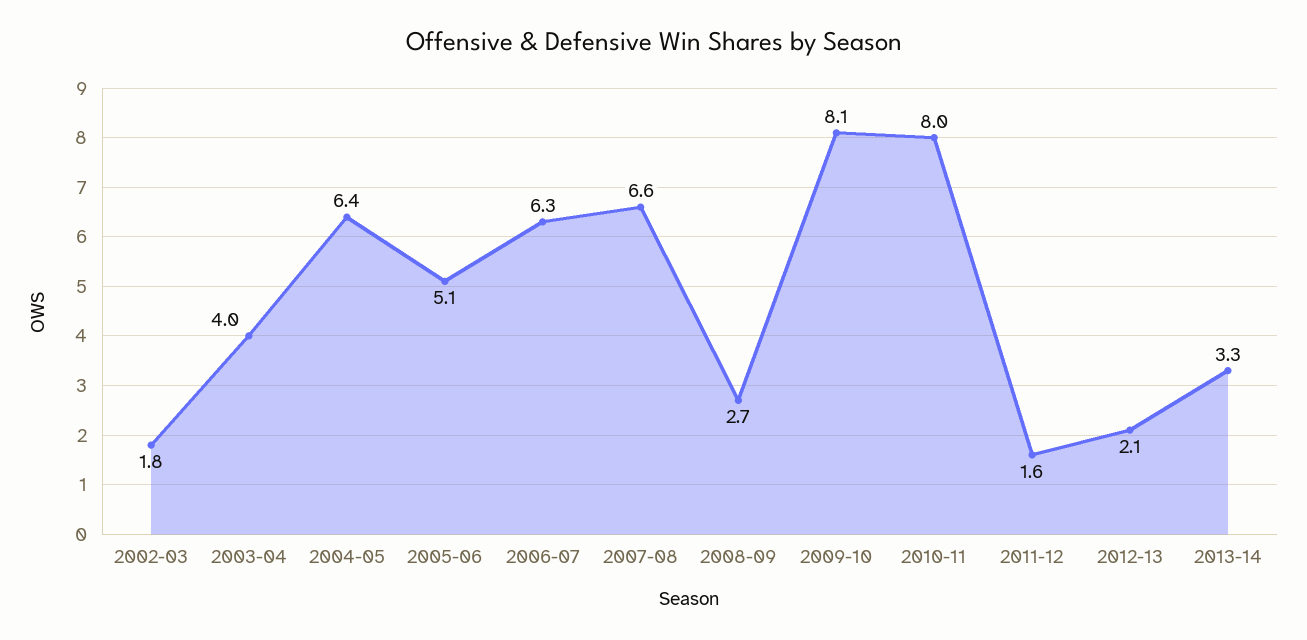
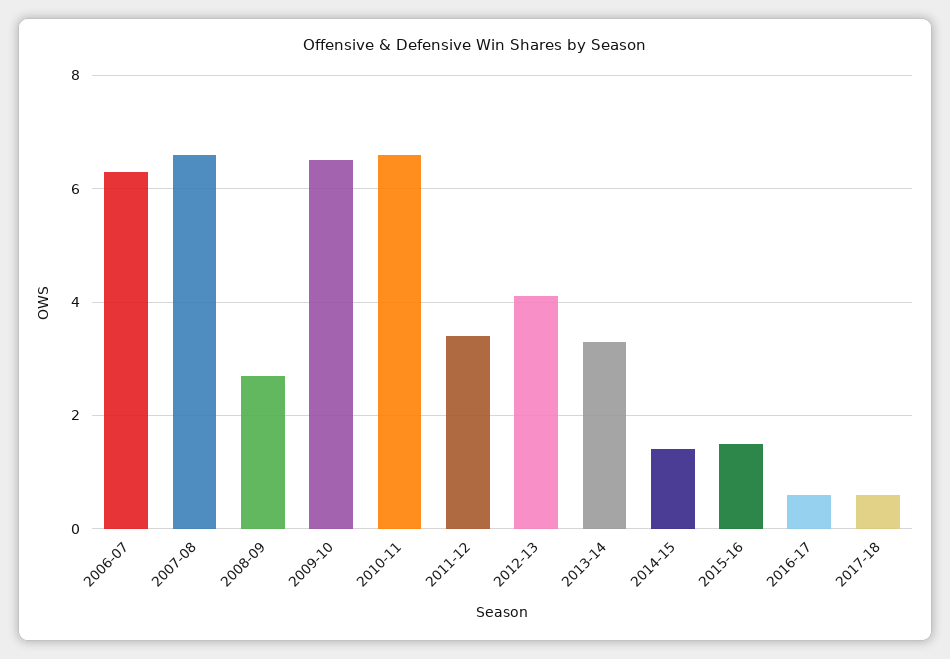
2002-03: 1.8 -> none
2003-04: 4 -> none
2004-05: 6.4 -> none
2005-06: 5.1 -> none
2009-10: 8.1 -> 6.5
2010-11: 8 -> 6.5
2011-12: 1.6 -> 3.5
2012-13: 2.1 -> 4
2014-15: none -> 1.5
2015-16: none -> 1.5
2016-17: none -> 0.5
2017-18: none -> 0.5

